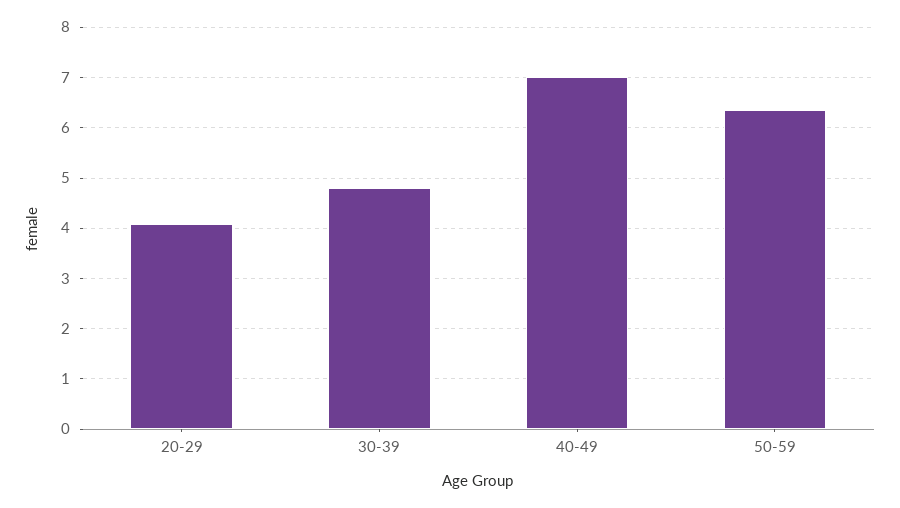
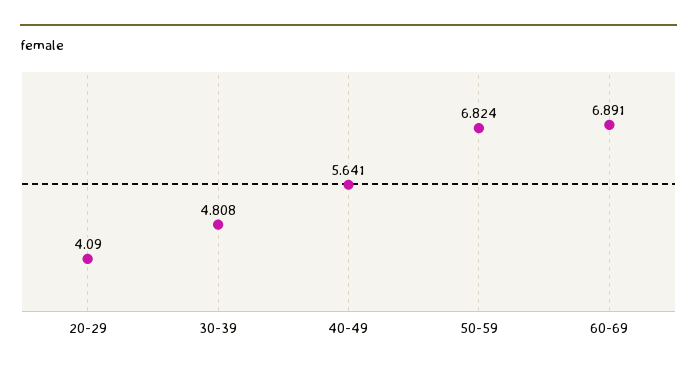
40-49: 7 -> 5.641
50-59: 6.4 -> 6.824
60-69: none -> 6.891

